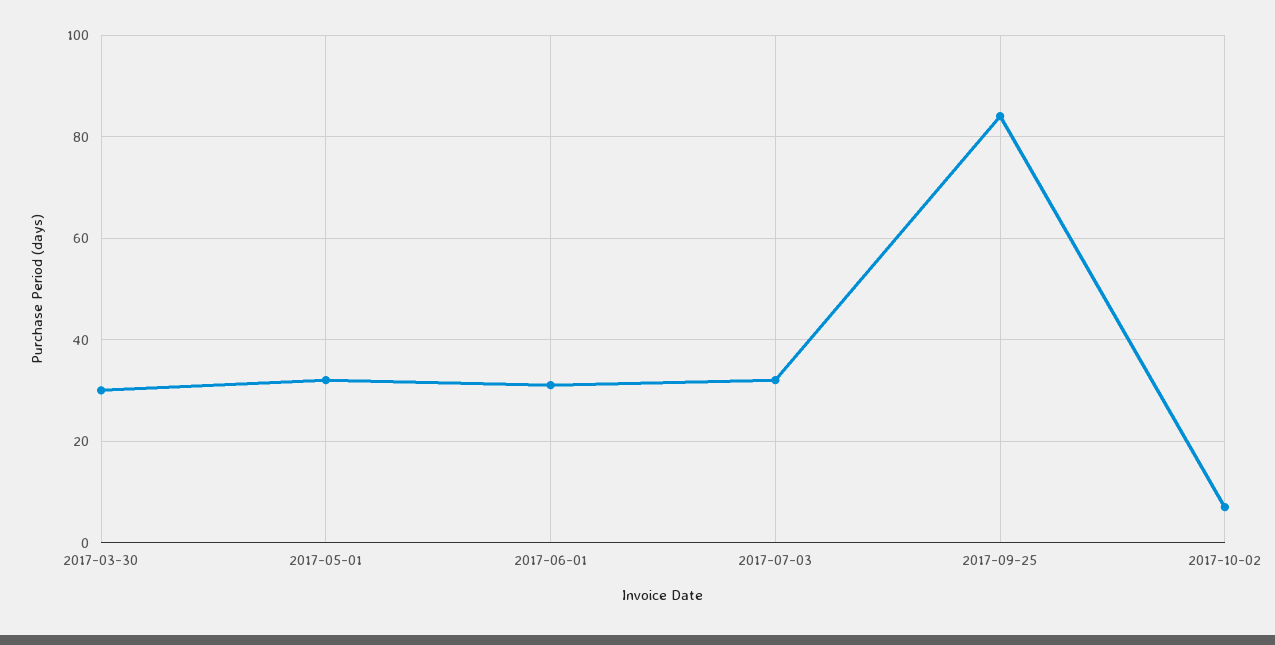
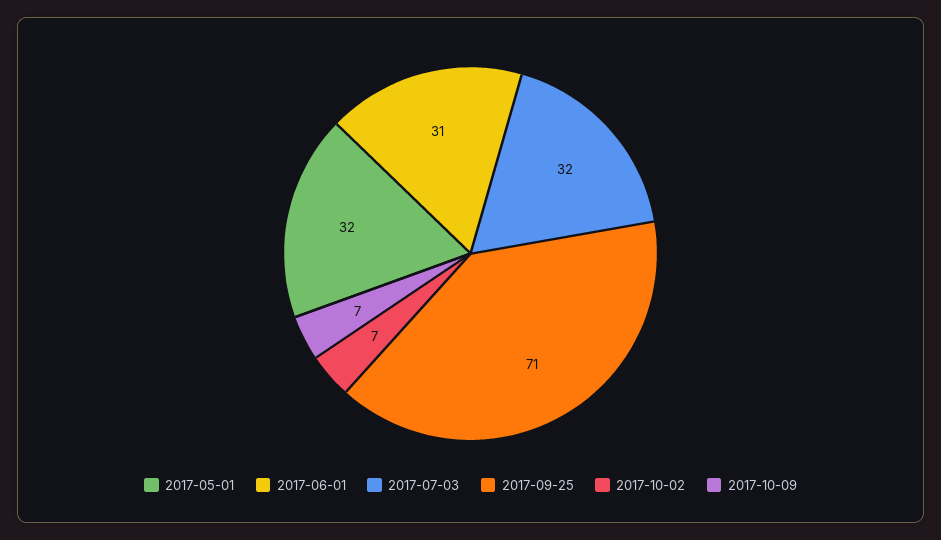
2017-03-30: 30 -> none
2017-09-25: 85 -> 71
2017-10-09: none -> 7

